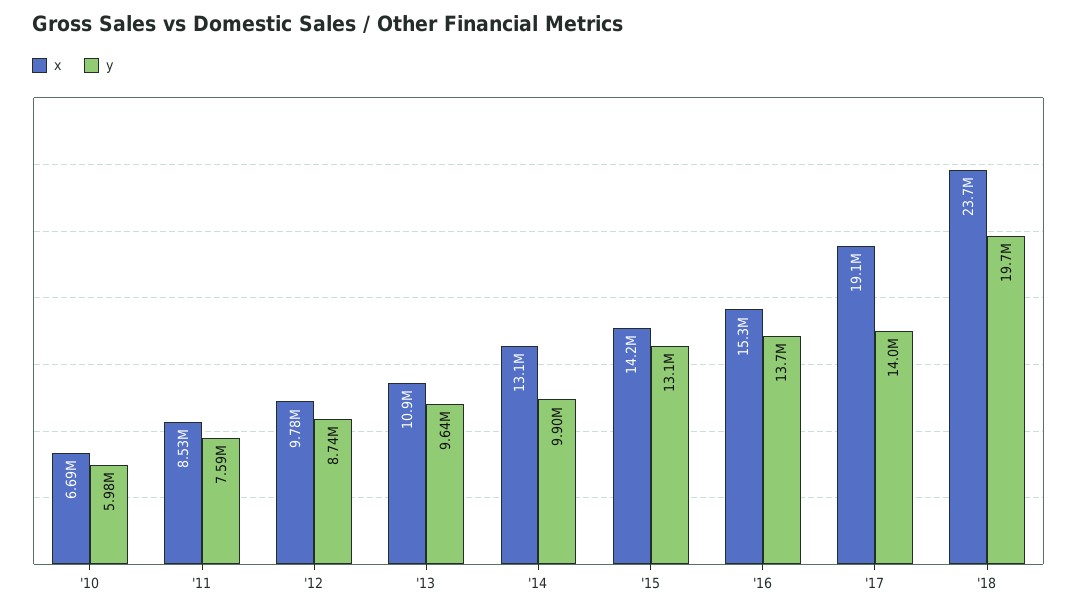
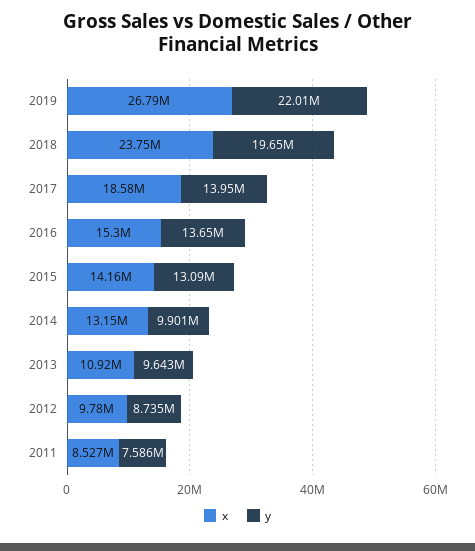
x, '10: 6690000 -> none
y, '10: 5980000 -> none
x, '17: 19100000 -> 18580000
x, 2019: none -> 26790000
y, 2019: none -> 22010000

